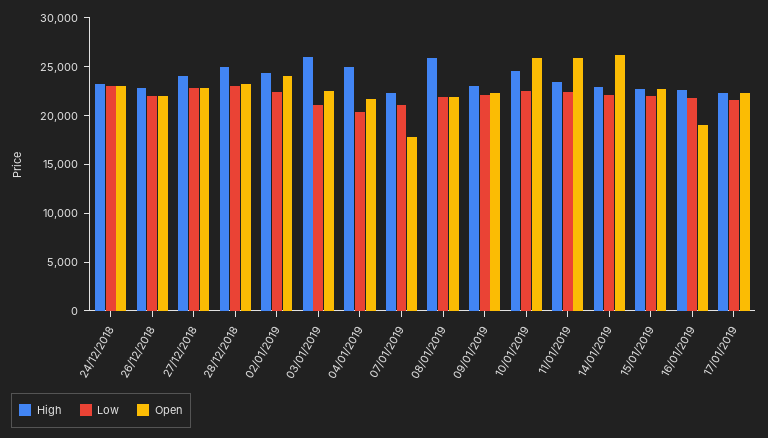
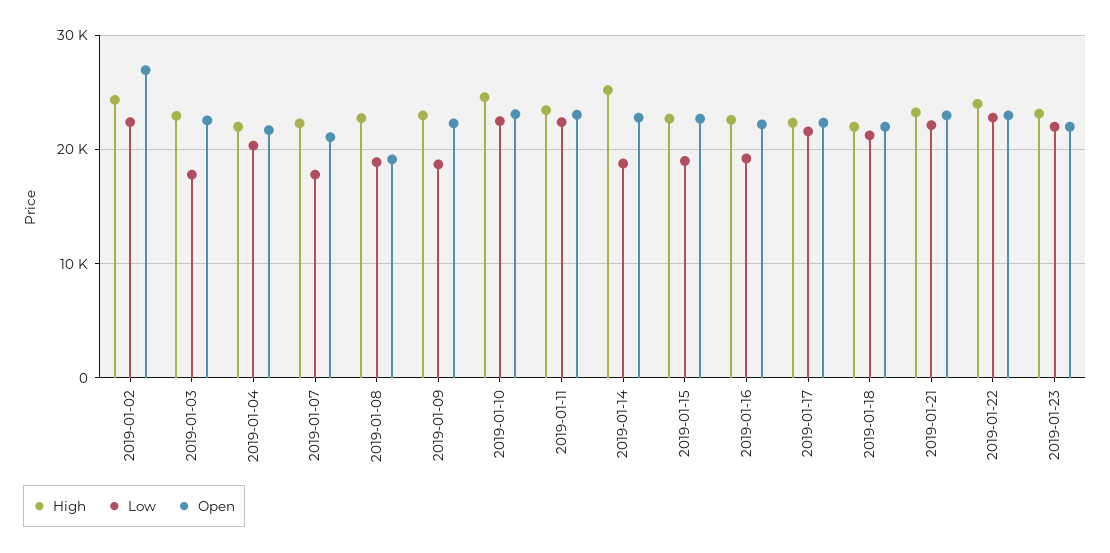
High, 24/12/2018: 23000 -> none
Low, 24/12/2018: 23000 -> none
Open, 24/12/2018: 23000 -> none
High, 26/12/2018: 23000 -> none
Low, 26/12/2018: 22000 -> none
Open, 26/12/2018: 22000 -> none
High, 27/12/2018: 24000 -> none
Low, 27/12/2018: 23000 -> none
Open, 27/12/2018: 23000 -> none
High, 28/12/2018: 25000 -> none
Low, 28/12/2018: 23000 -> none
Open, 28/12/2018: 23000 -> none
Open, 02/01/2019: 24000 -> 27000
High, 03/01/2019: 26000 -> 23000
Low, 03/01/2019: 21000 -> 18000
High, 04/01/2019: 25000 -> 22000
Low, 07/01/2019: 21000 -> 18000
Open, 07/01/2019: 18000 -> 21000
High, 08/01/2019: 26000 -> 23000
Low, 08/01/2019: 22000 -> 19000
Open, 08/01/2019: 22000 -> 19000
Low, 09/01/2019: 22000 -> 19000
Open, 10/01/2019: 26000 -> 23000
Open, 11/01/2019: 26000 -> 23000
High, 14/01/2019: 23000 -> 25000
Low, 14/01/2019: 22000 -> 19000
Open, 14/01/2019: 26000 -> 23000
Low, 15/01/2019: 22000 -> 19000
Low, 16/01/2019: 22000 -> 19000
Open, 16/01/2019: 19000 -> 22000
High, 2019-01-18: none -> 22000
Low, 2019-01-18: none -> 21000
Open, 2019-01-18: none -> 22000
High, 2019-01-21: none -> 23000
Low, 2019-01-21: none -> 22000
Open, 2019-01-21: none -> 23000
High, 2019-01-22: none -> 24000
Low, 2019-01-22: none -> 23000
Open, 2019-01-22: none -> 23000
High, 2019-01-23: none -> 23000
Low, 2019-01-23: none -> 22000
Open, 2019-01-23: none -> 22000

